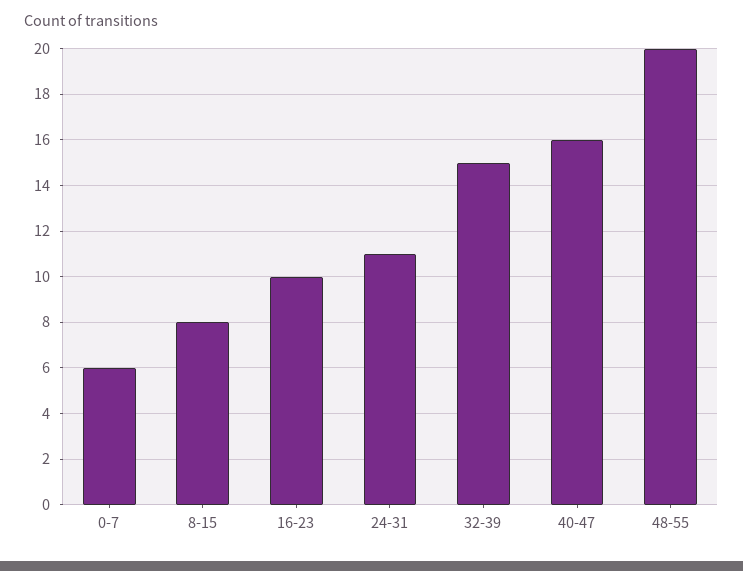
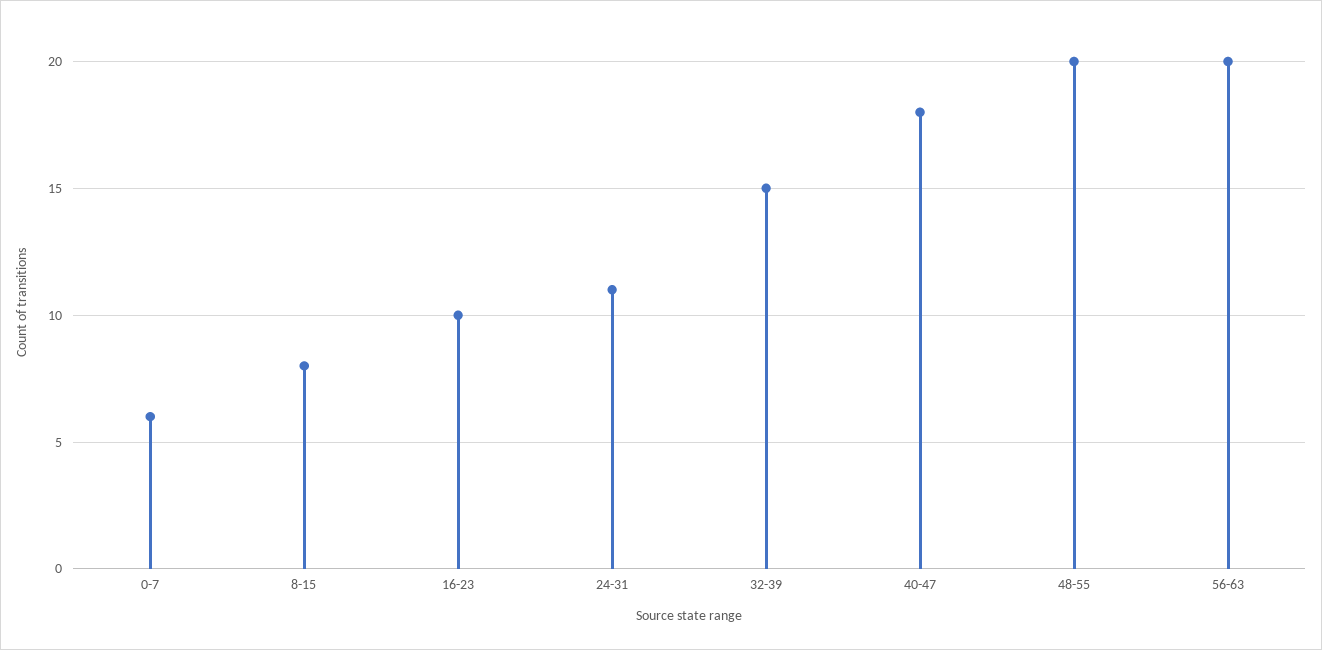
40-47: 16 -> 18
56-63: none -> 20

